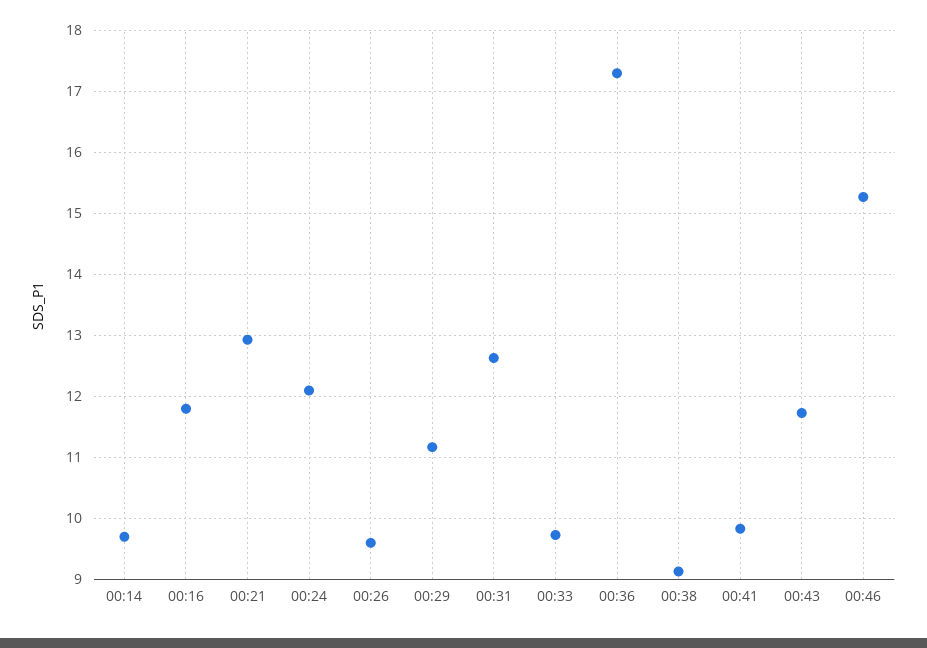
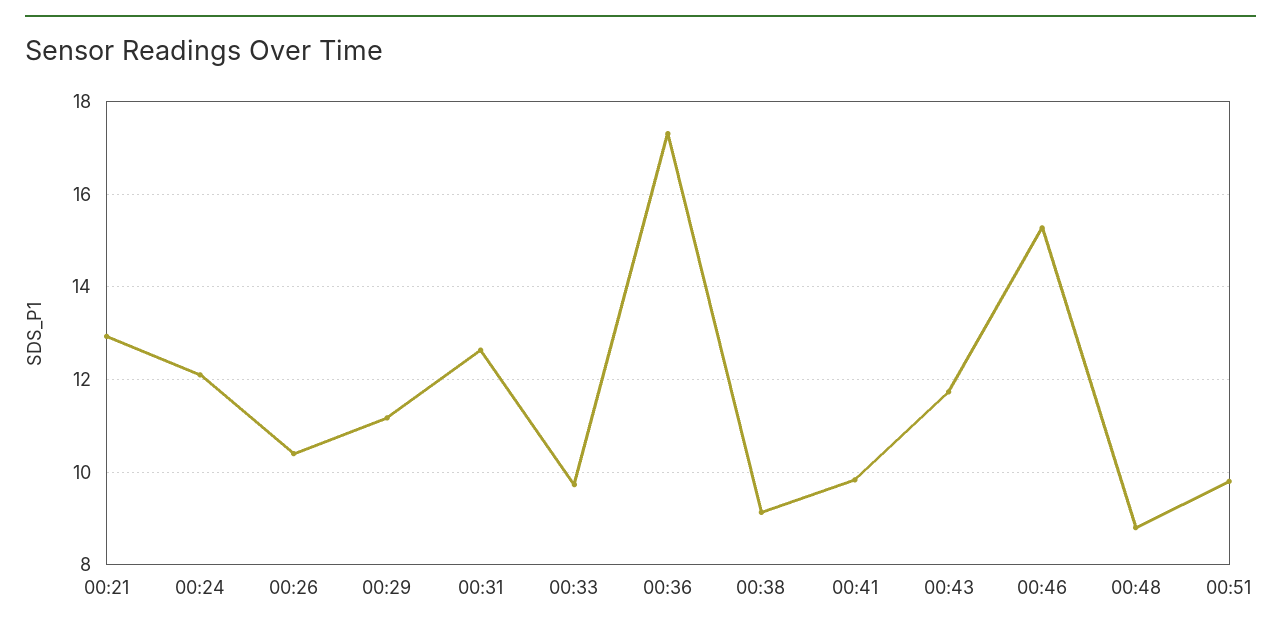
00:14: 9.7 -> none
00:16: 11.8 -> none
00:26: 9.6 -> 10.4
00:48: none -> 8.8
00:51: none -> 9.8

